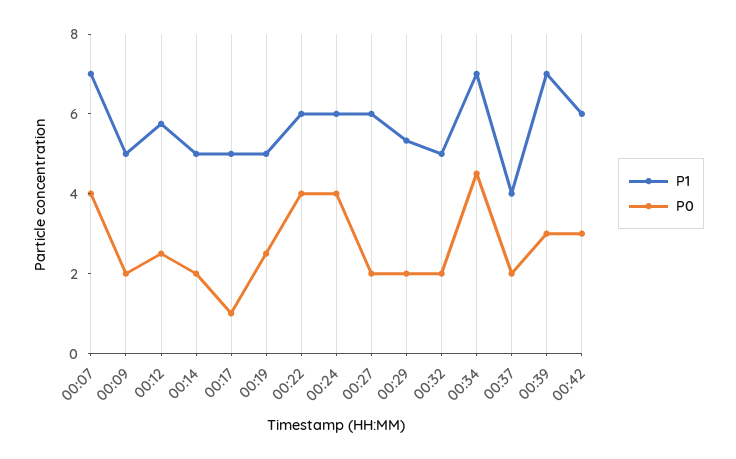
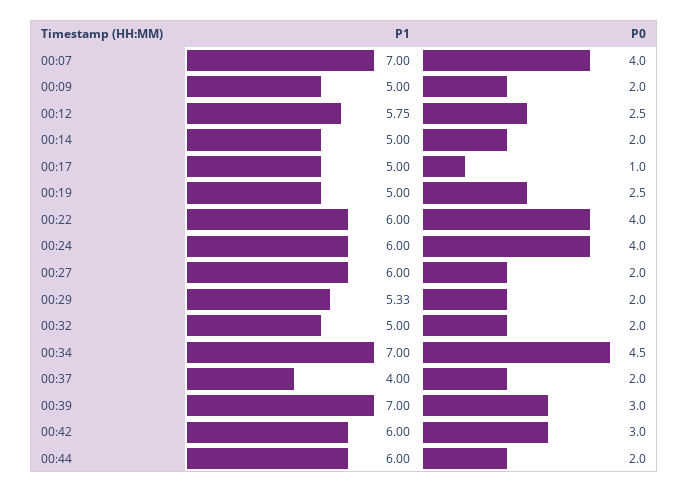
P1, 00:44: none -> 6
P0, 00:44: none -> 2

